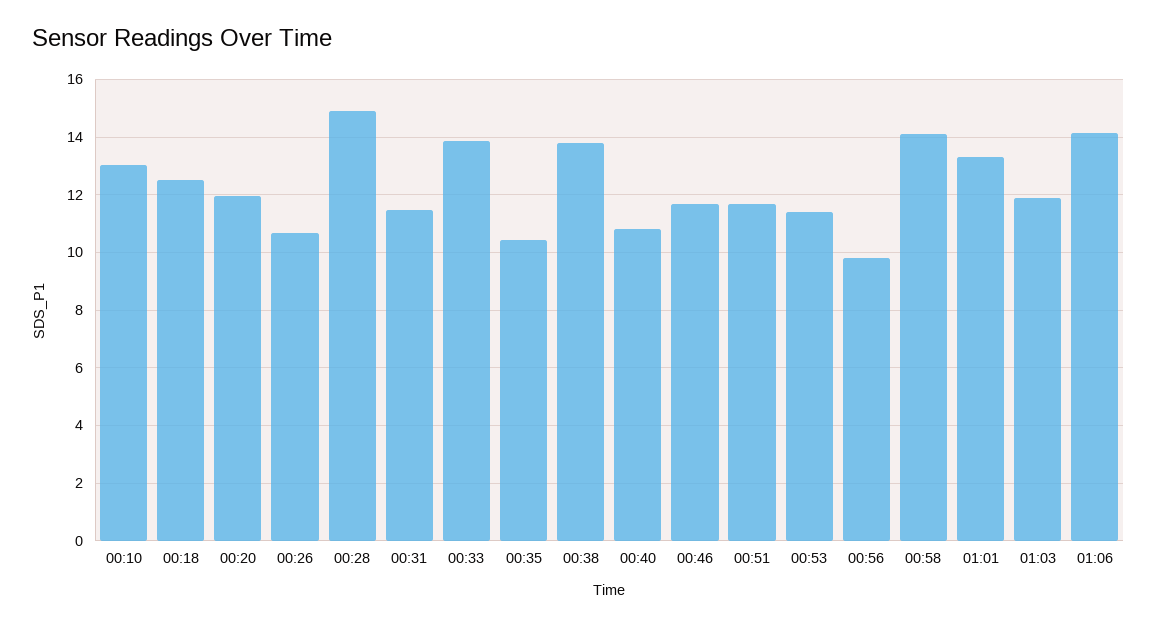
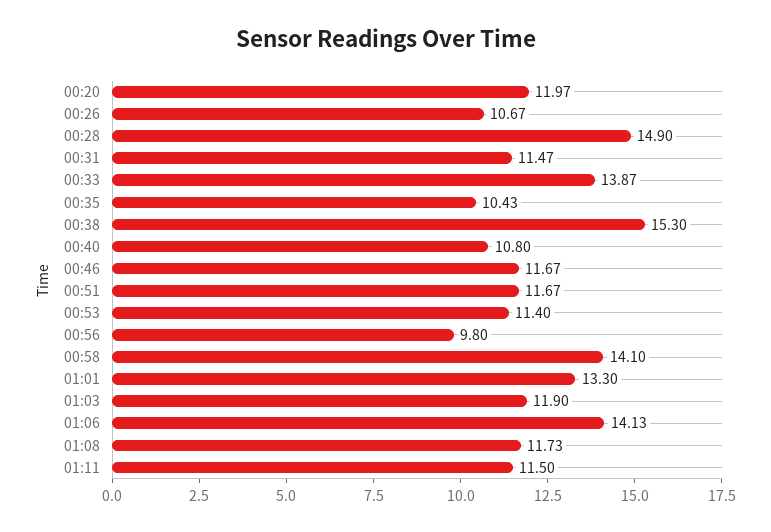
00:10: 13 -> none
00:18: 12.5 -> none
00:38: 13.75 -> 15.3
01:08: none -> 11.73
01:11: none -> 11.5

